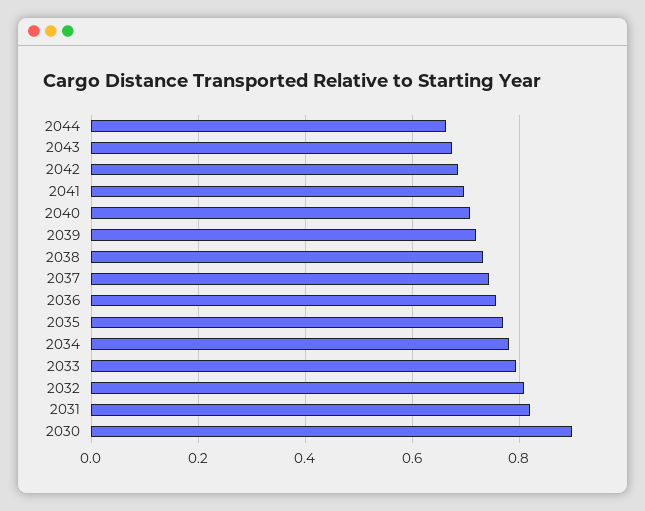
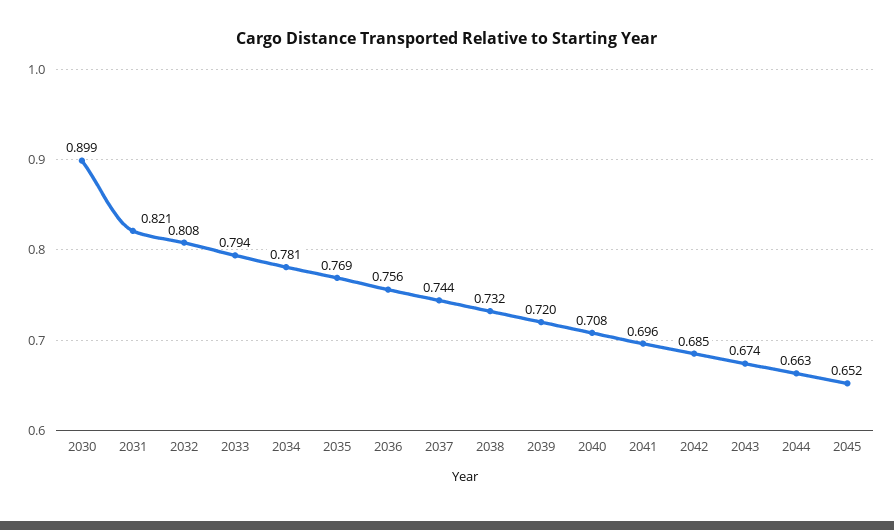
2045: none -> 0.652

